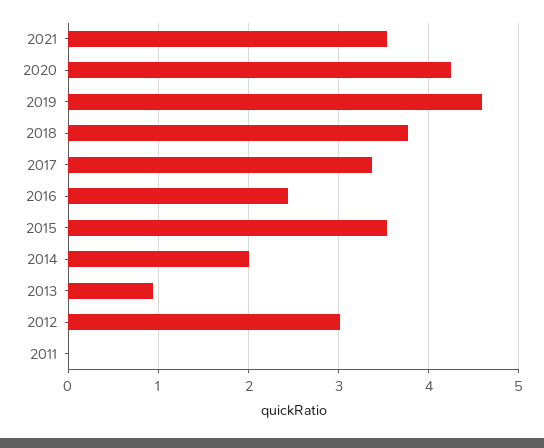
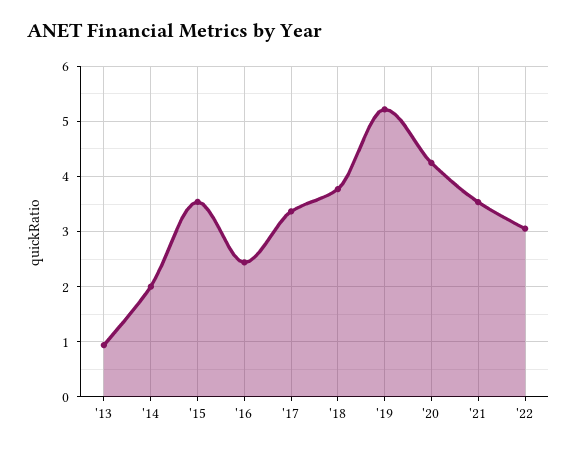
2019: 4.6 -> 5.2
2012: 3 -> none
2011: 0 -> none
'22: none -> 3

